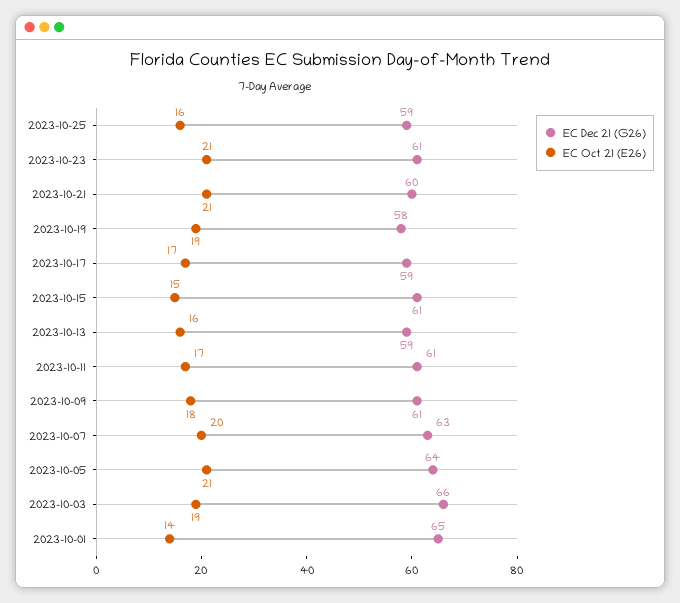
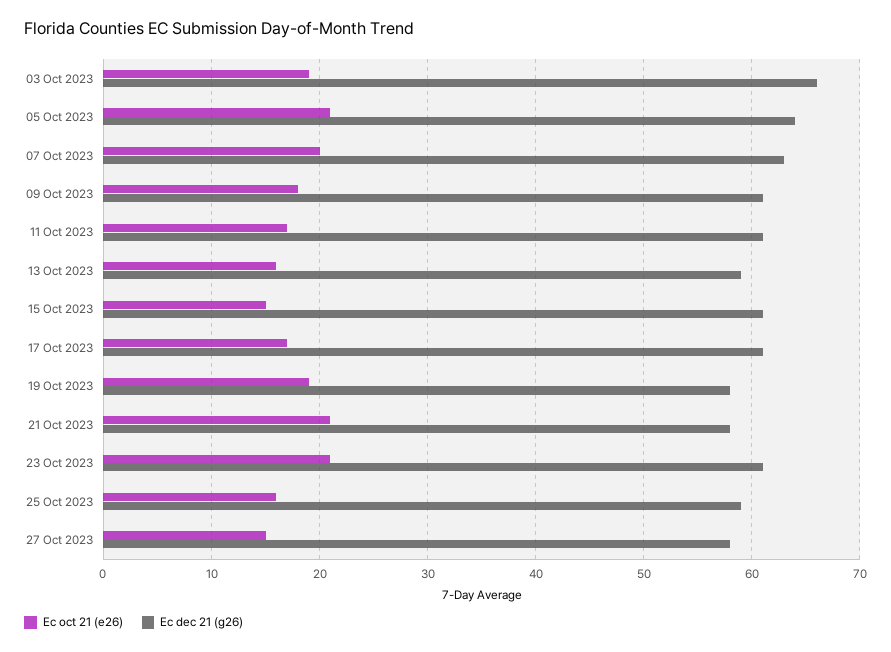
EC Dec 21 (G26), 2023-10-21: 60 -> 58
EC Dec 21 (G26), 2023-10-17: 59 -> 61
EC Dec 21 (G26), 2023-10-01: 65 -> none
EC Oct 21 (E26), 2023-10-01: 14 -> none
EC Oct 21 (E26), 27 Oct 2023: none -> 15
EC Dec 21 (G26), 27 Oct 2023: none -> 58

